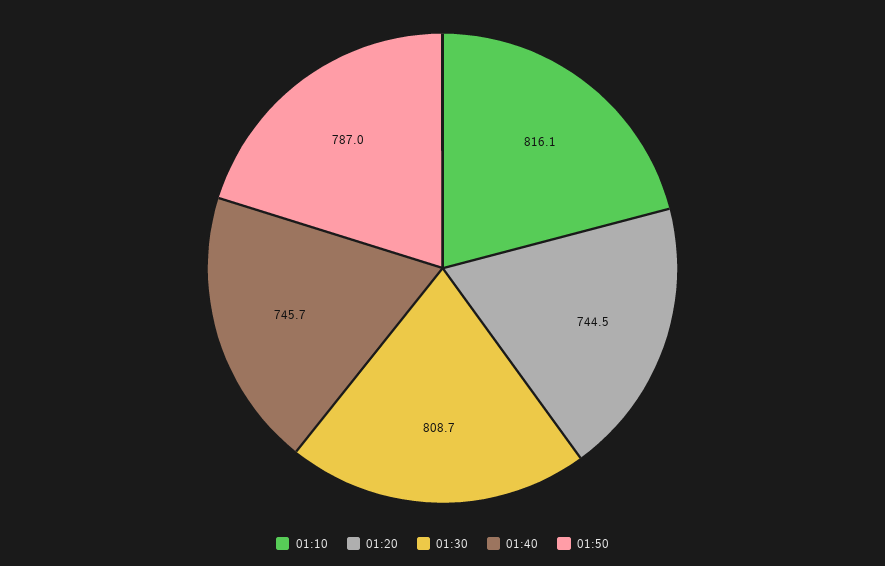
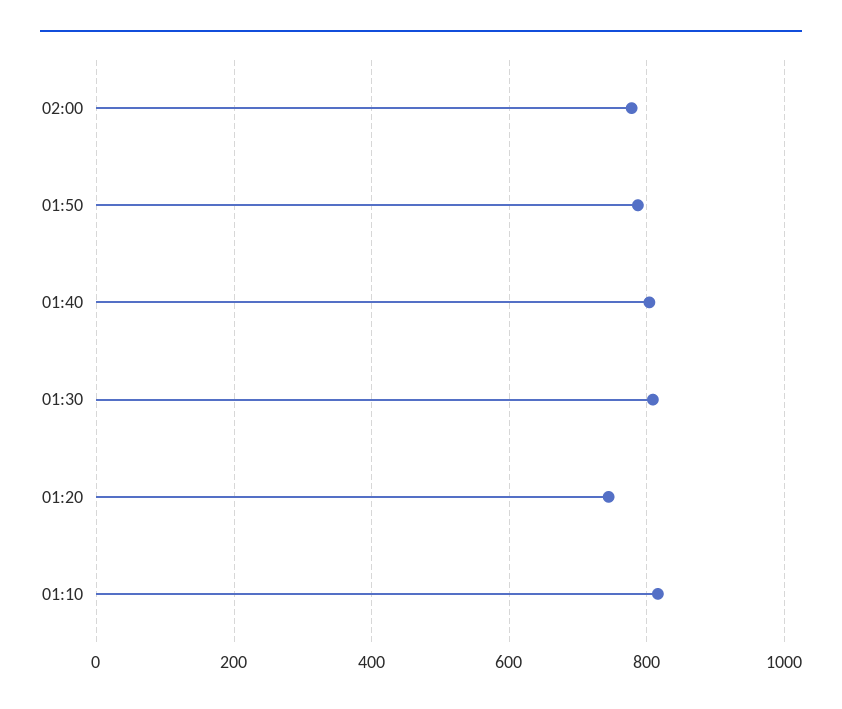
01:40: 745.7 -> 800
02:00: none -> 780

